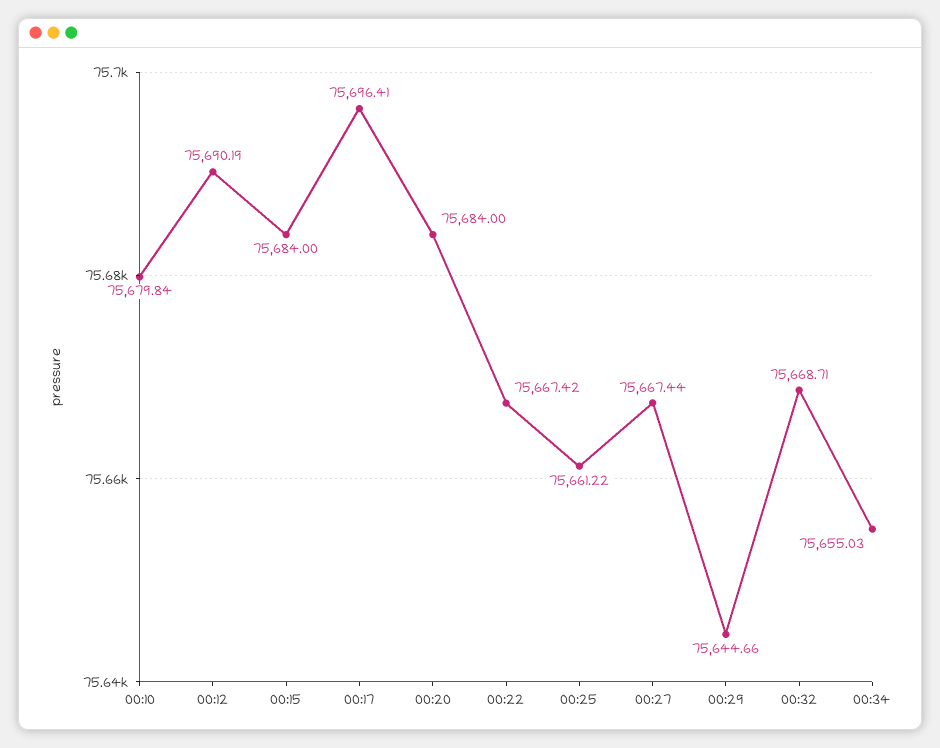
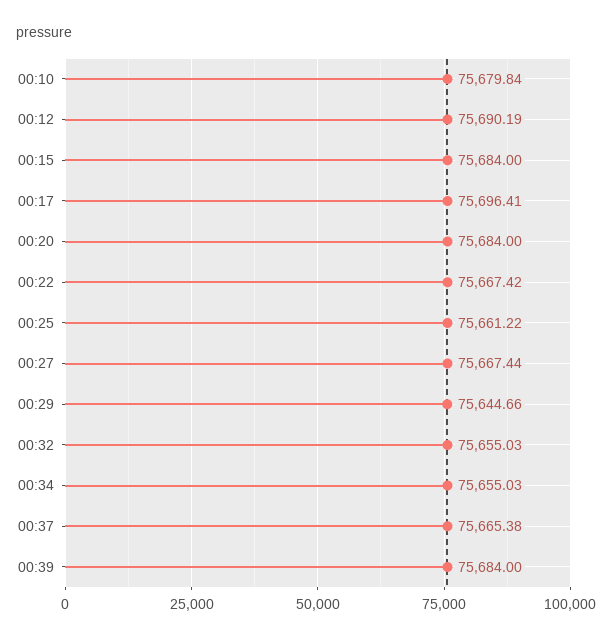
00:32: 75668.71 -> 75655.03
00:37: none -> 75665.38
00:39: none -> 75684

